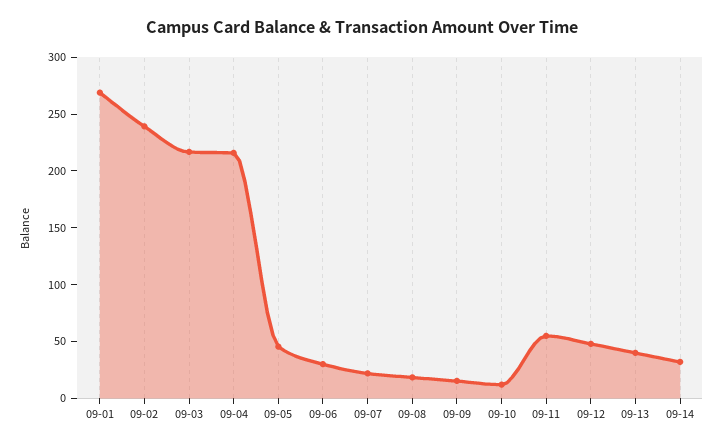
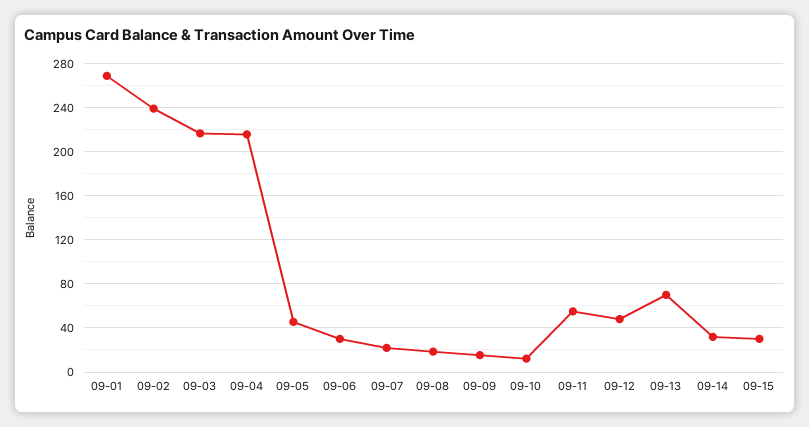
09-13: 40 -> 70
09-15: none -> 30

